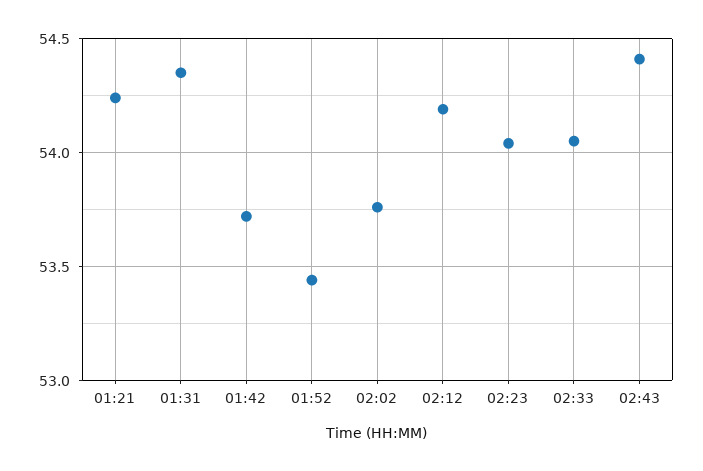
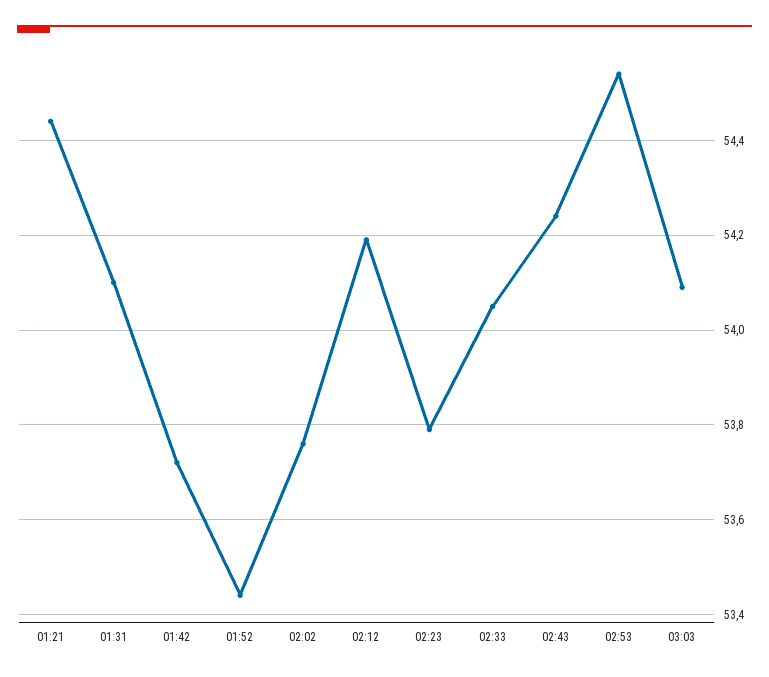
01:21: 54.25 -> 54.45
01:31: 54.35 -> 54.1
02:23: 54.05 -> 53.8
02:43: 54.4 -> 54.25
02:53: none -> 54.55
03:03: none -> 54.1

